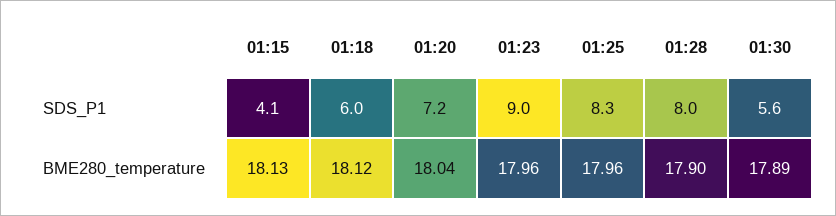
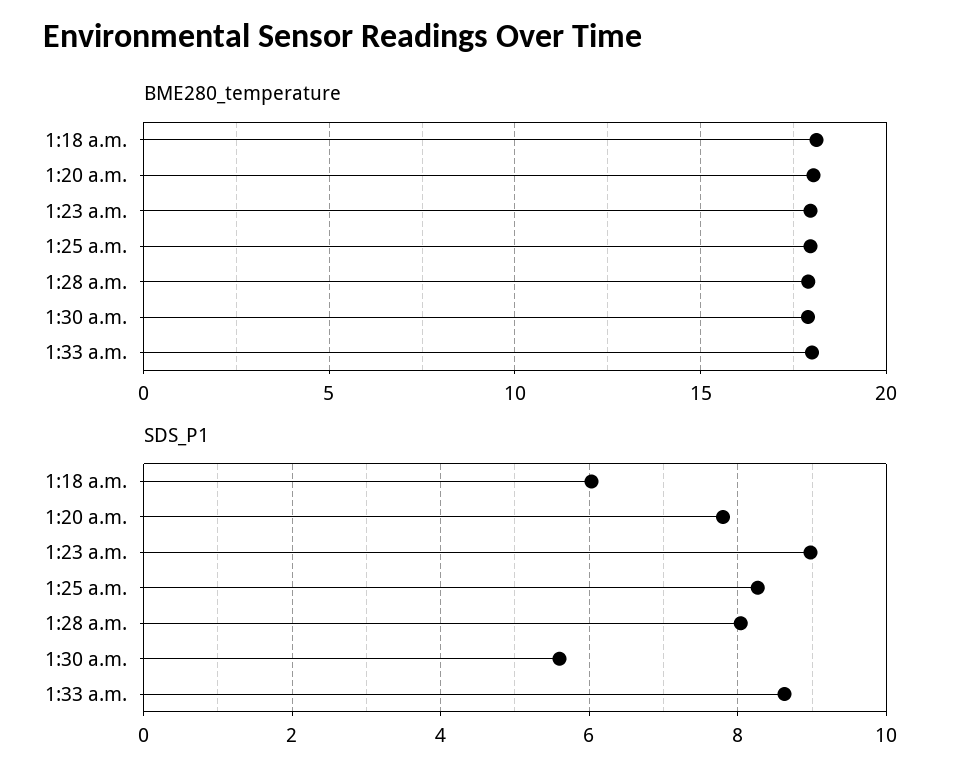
SDS_P1, 01:15: 4.1 -> none
SDS_P1, 01:20: 7.2 -> 7.8
BME280_temperature, 01:15: 18.13 -> none
BME280_temperature, 1:33 a.m.: none -> 18
SDS_P1, 1:33 a.m.: none -> 8.6

